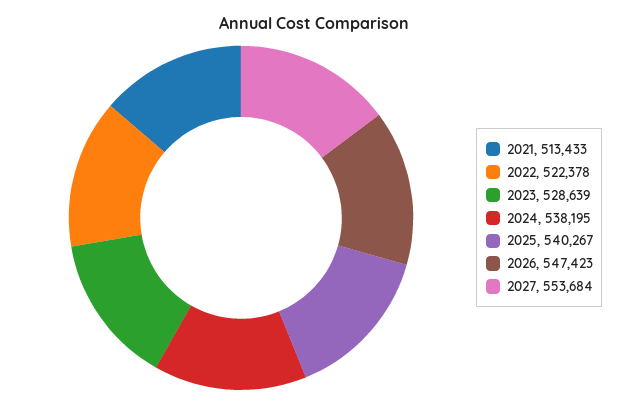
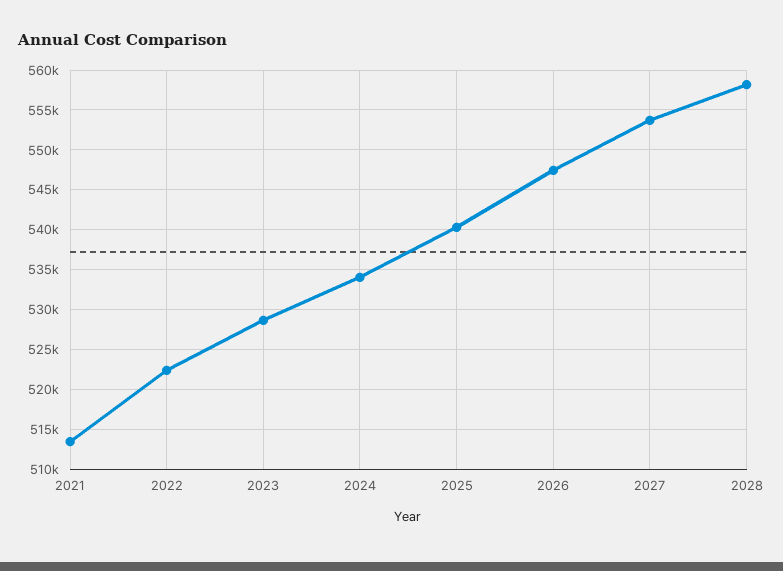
2024: 538195 -> 534000
2028: none -> 558000

